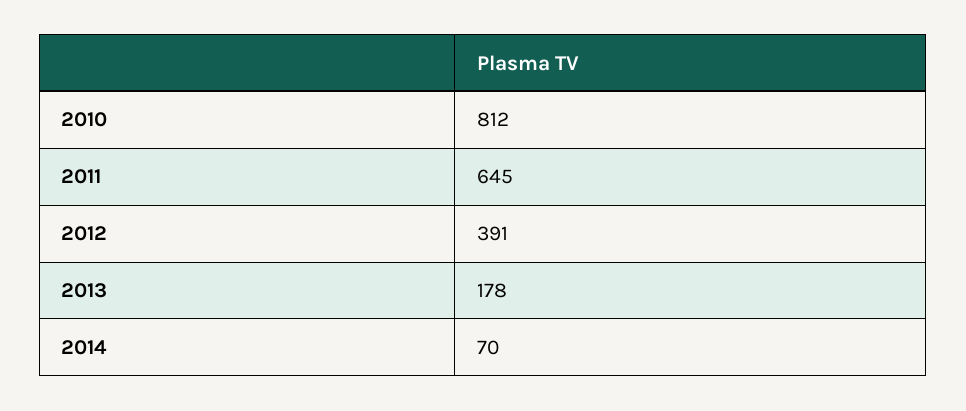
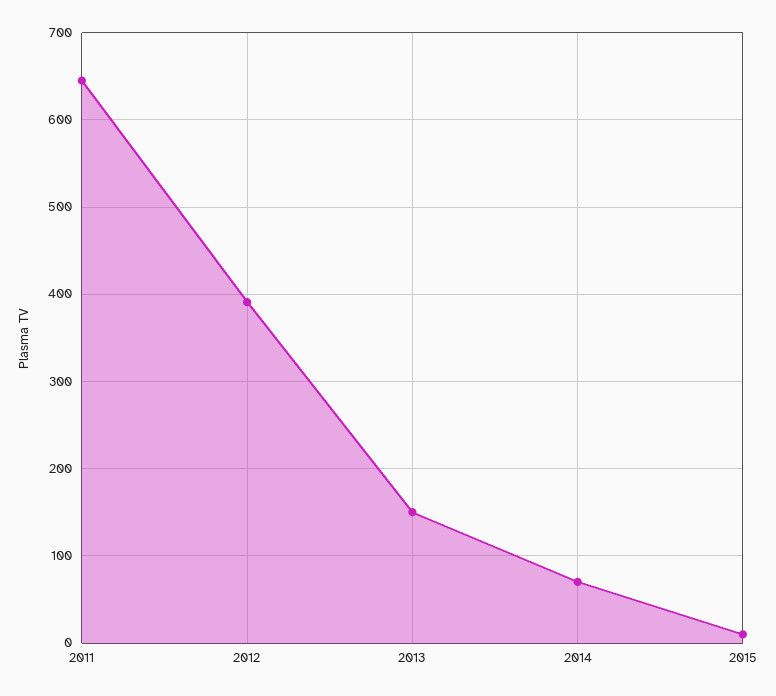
2010: 812 -> none
2013: 178 -> 150
2015: none -> 10

